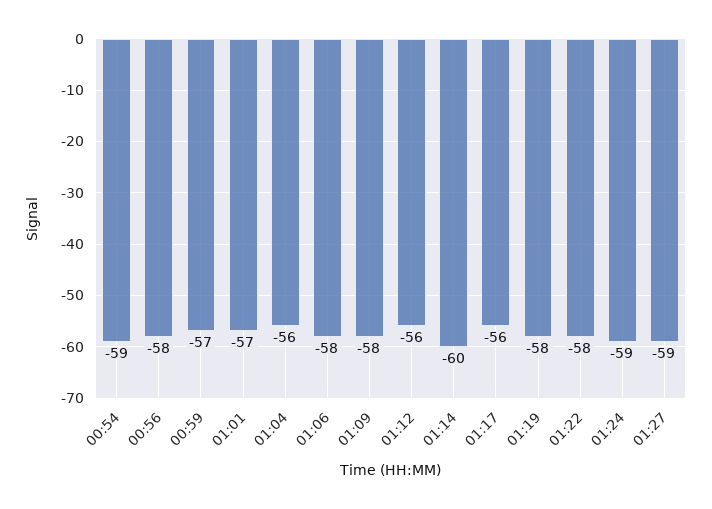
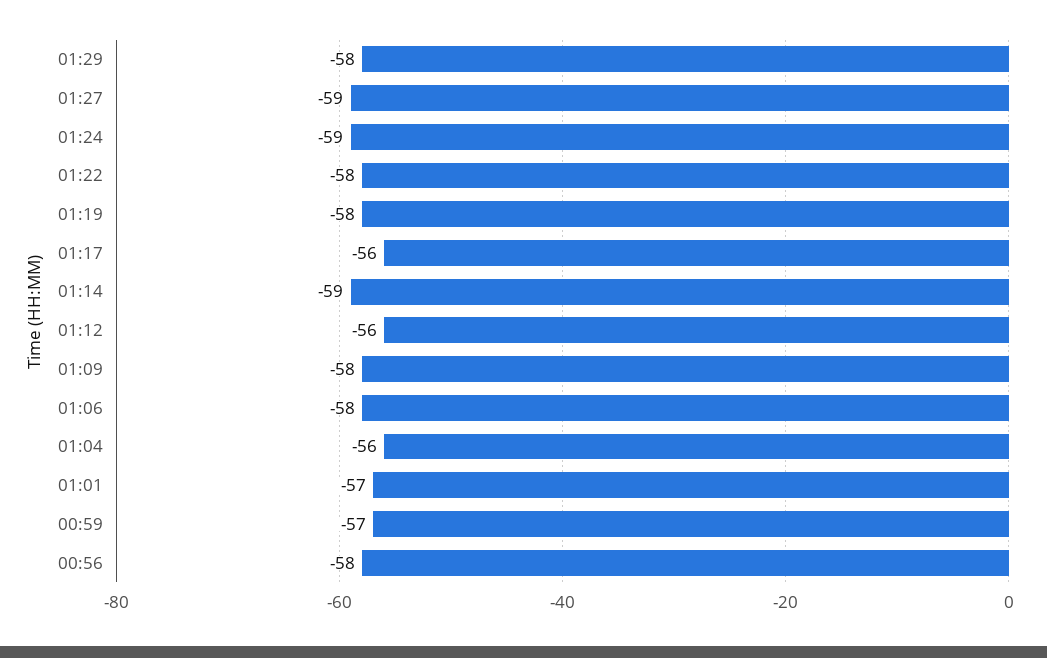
00:54: -59 -> none
01:14: -60 -> -59
01:29: none -> -58

